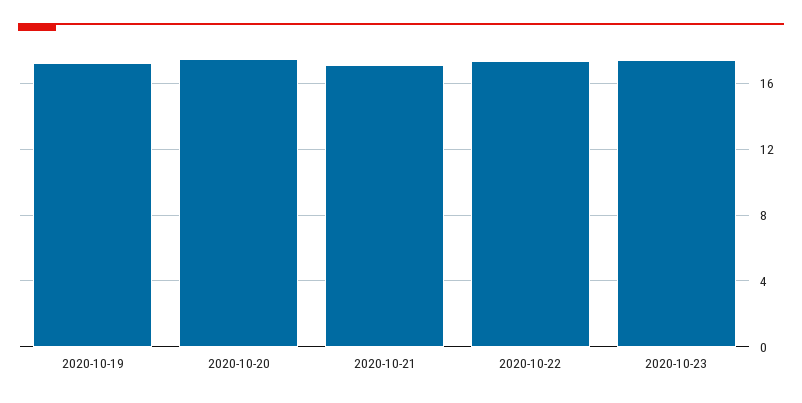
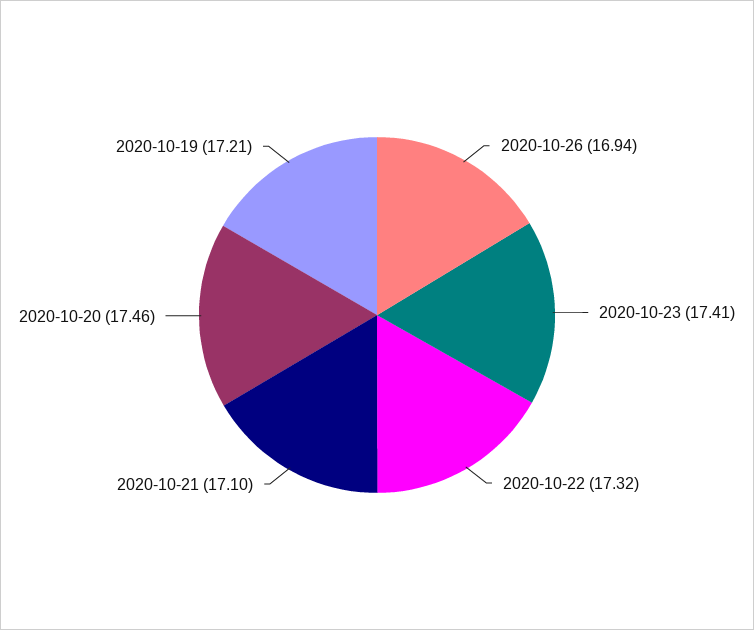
2020-10-26: none -> 16.94

